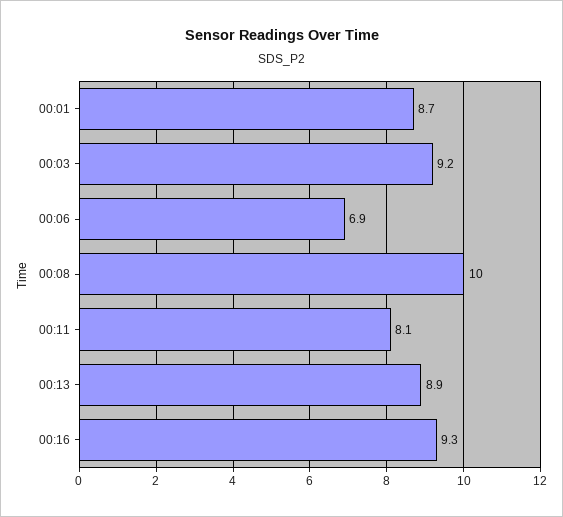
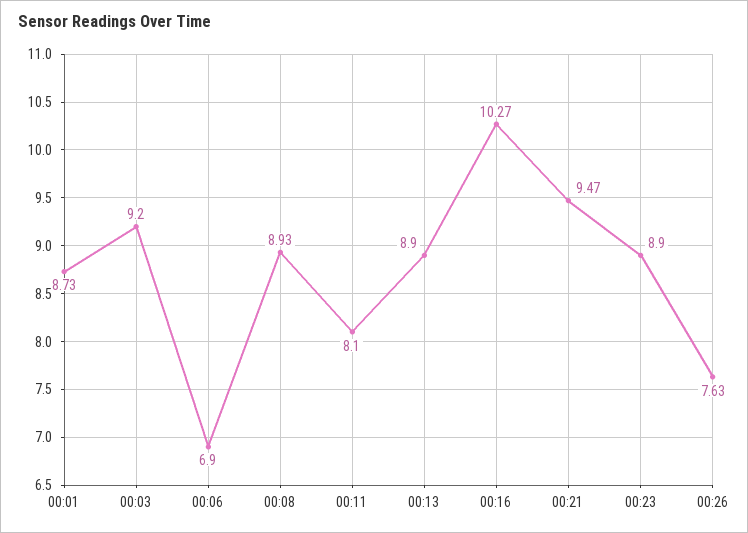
00:08: 10 -> 8.93
00:16: 9.3 -> 10.27
00:21: none -> 9.47
00:23: none -> 8.9
00:26: none -> 7.63

